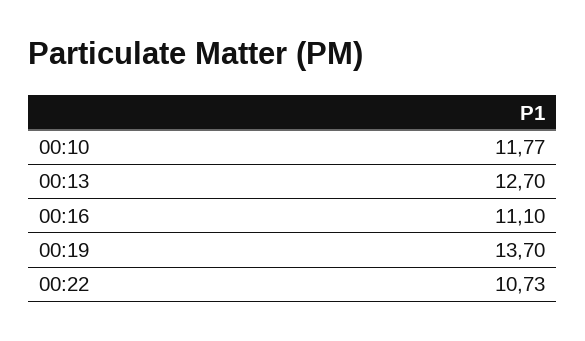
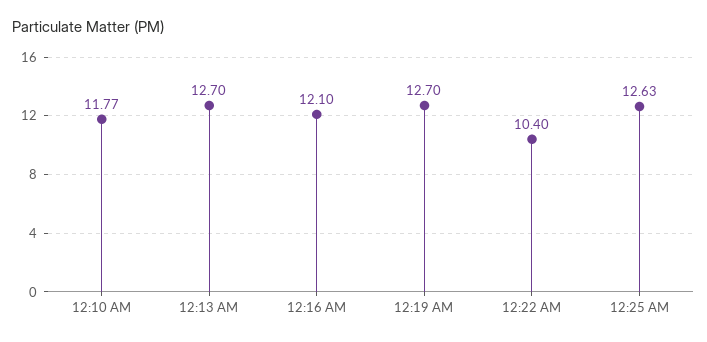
00:16: 11.1 -> 12.1
00:19: 13.7 -> 12.7
00:22: 10.73 -> 10.4
12:25 AM: none -> 12.63

